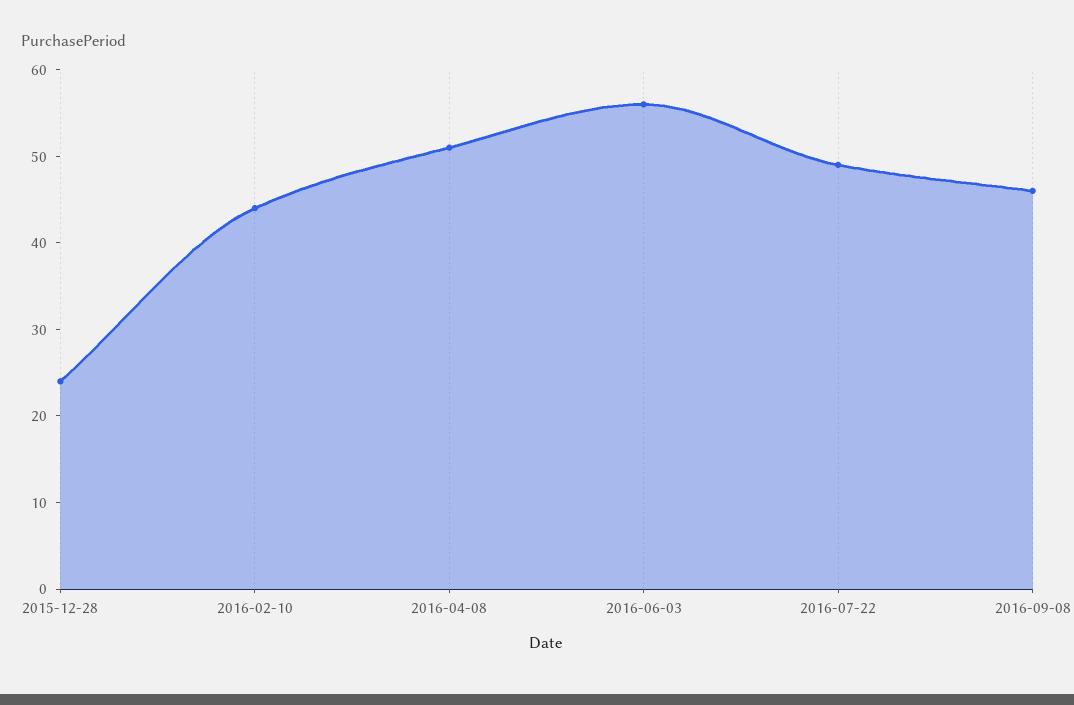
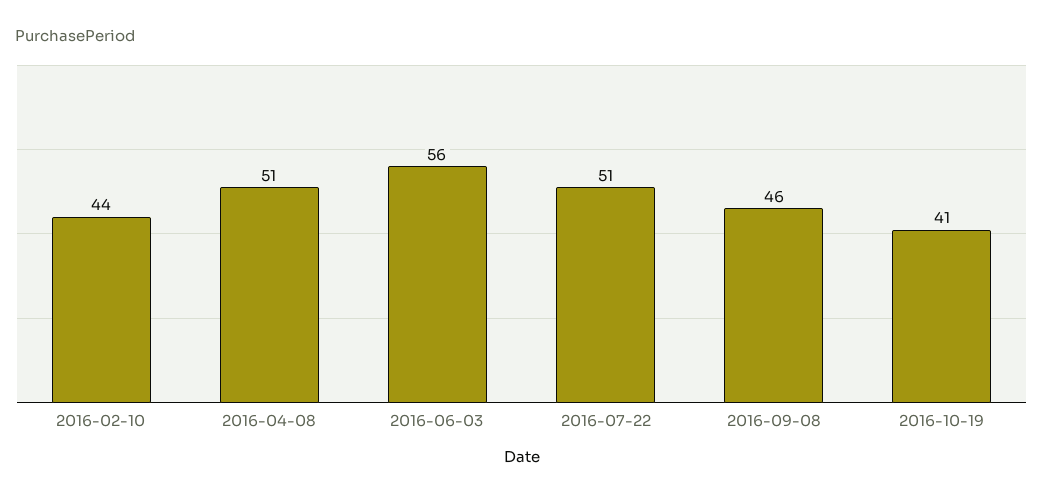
2015-12-28: 24 -> none
2016-07-22: 49 -> 51
2016-10-19: none -> 41

